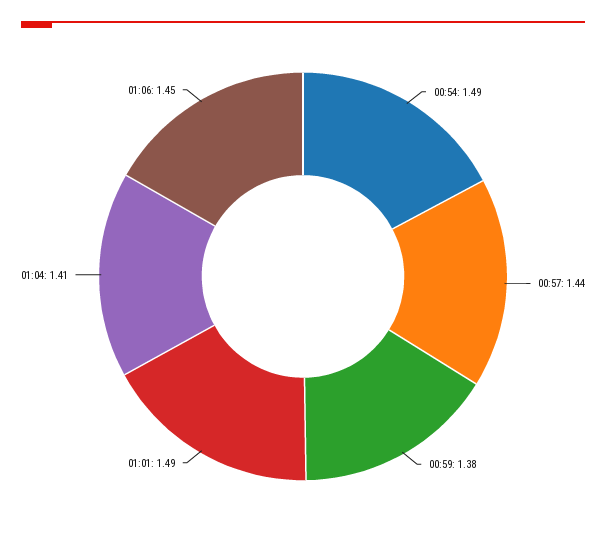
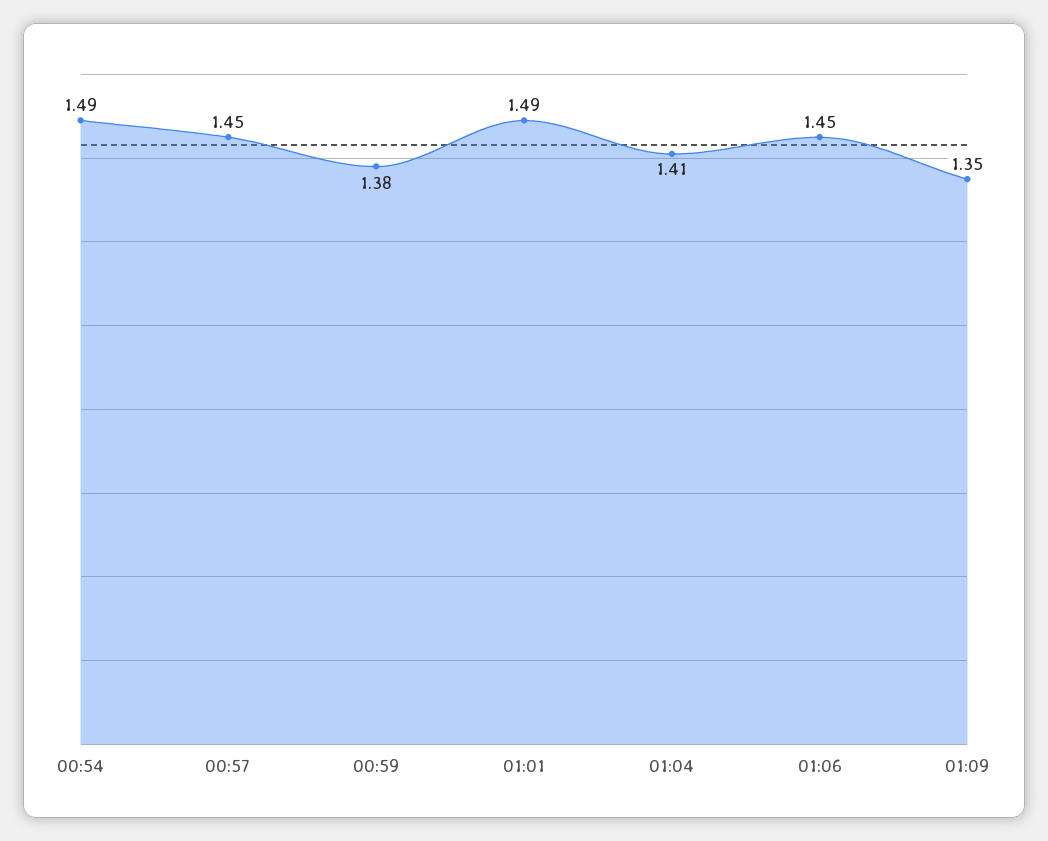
00:57: 1.44 -> 1.45
01:09: none -> 1.35

